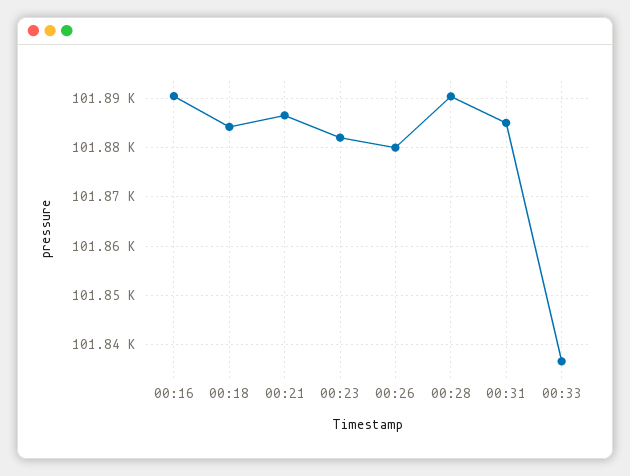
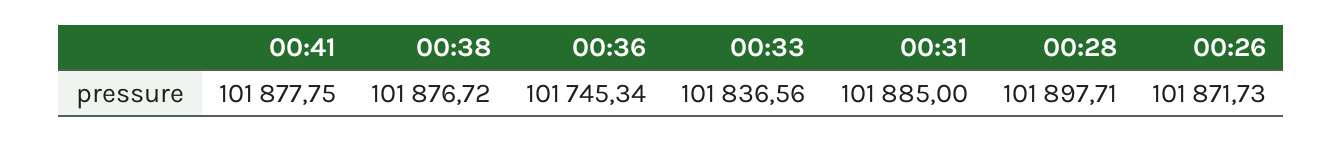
00:16: 101890 -> none
00:18: 101884 -> none
00:21: 101886 -> none
00:23: 101882 -> none
00:26: 101880 -> 101871.73
00:28: 101890 -> 101897.71
00:41: none -> 101877.75
00:38: none -> 101876.72
00:36: none -> 101745.34

